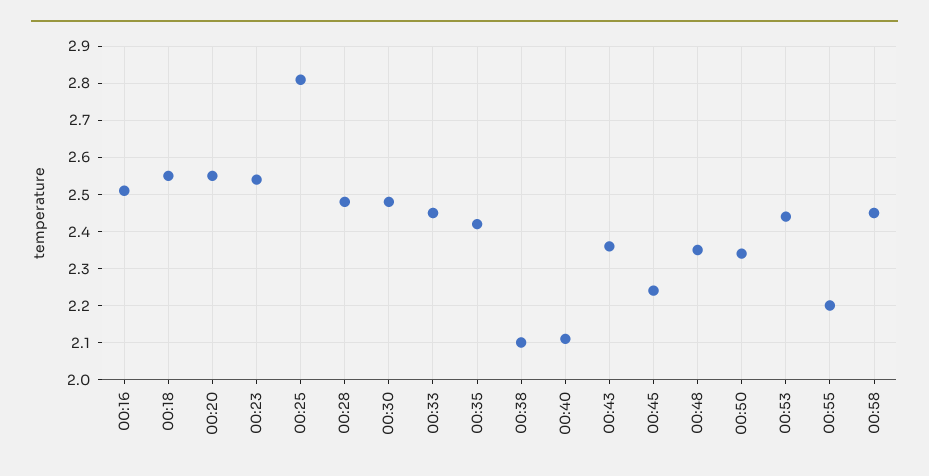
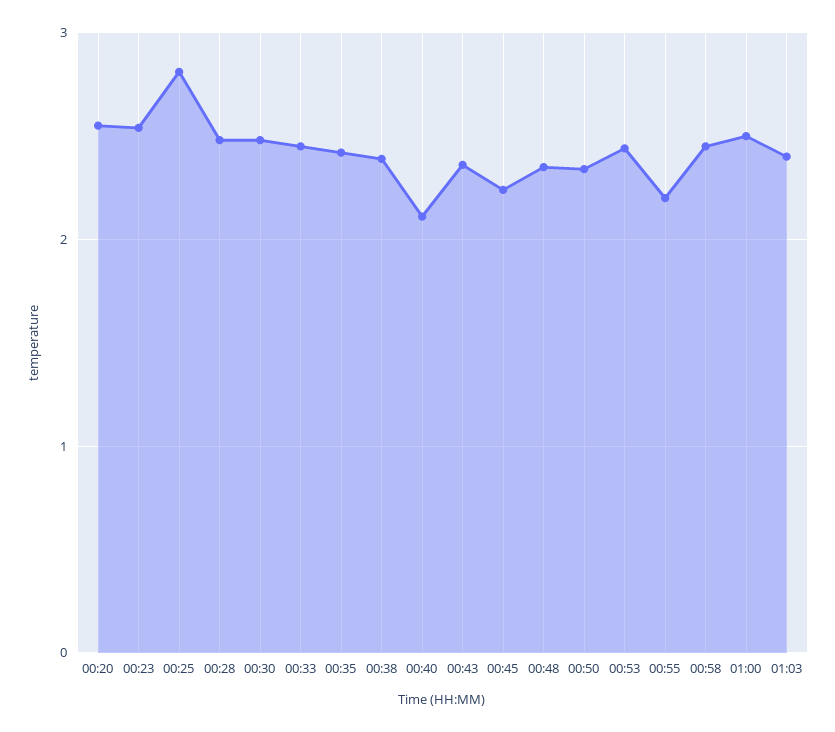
00:16: 2.5 -> none
00:18: 2.55 -> none
00:38: 2.1 -> 2.4
01:00: none -> 2.5
01:03: none -> 2.4

